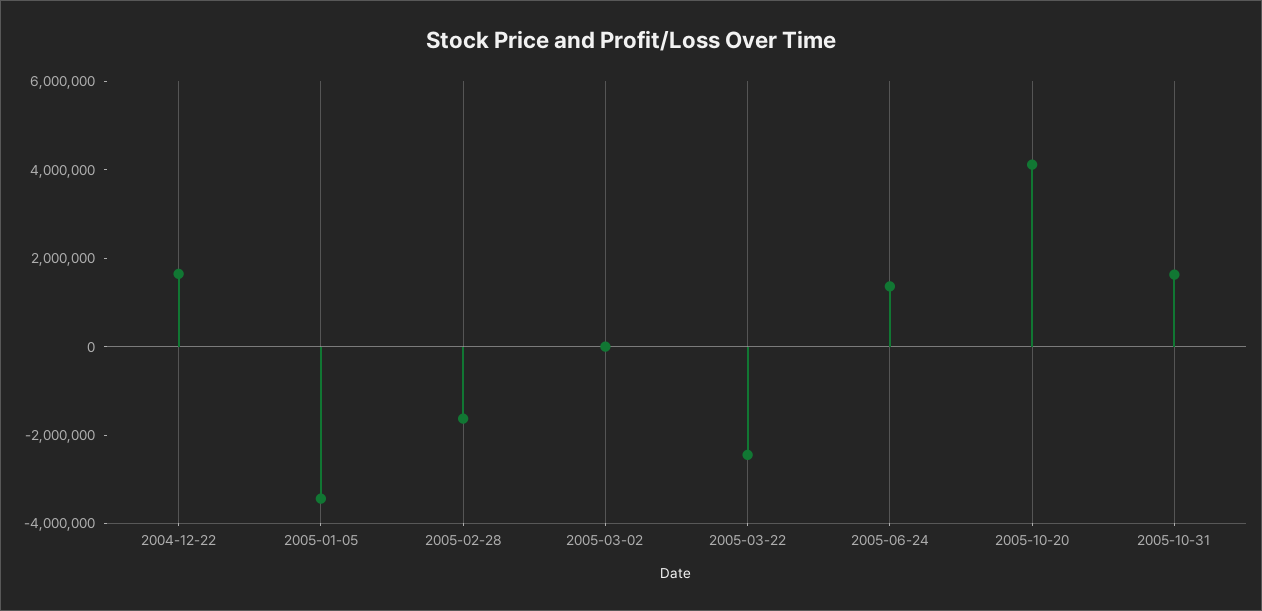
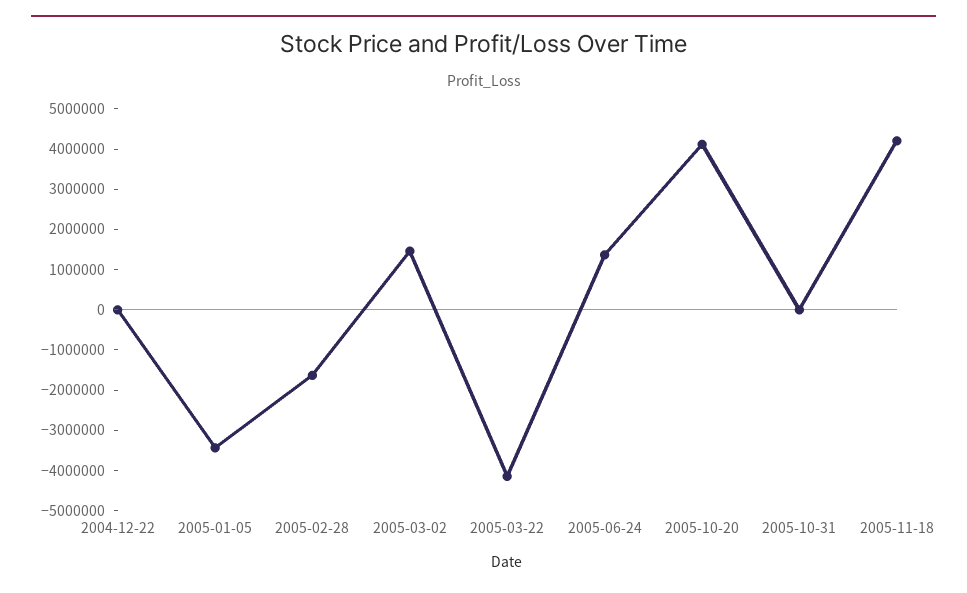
2004-12-22: 1500000 -> 0
2005-03-02: 0 -> 1400000
2005-03-22: -2500000 -> -4200000
2005-10-31: 1500000 -> 0
2005-11-18: none -> 4200000

